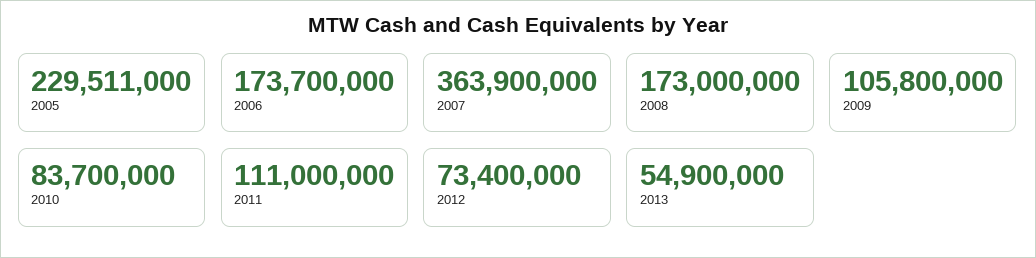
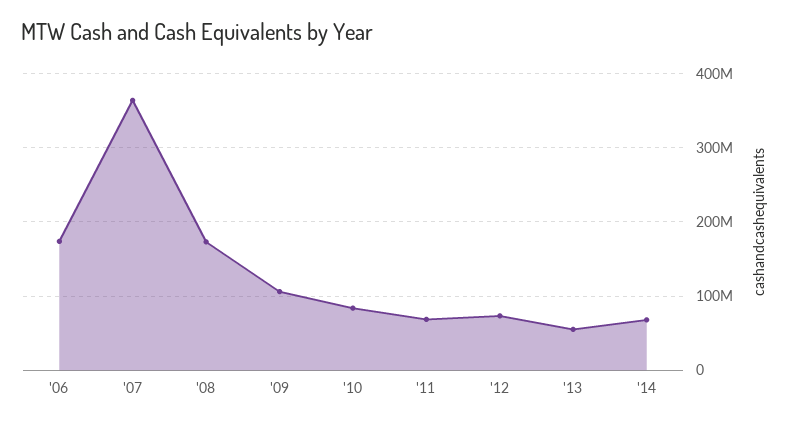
2005: 229511000 -> none
2011: 111000000 -> 70000000
'14: none -> 70000000

